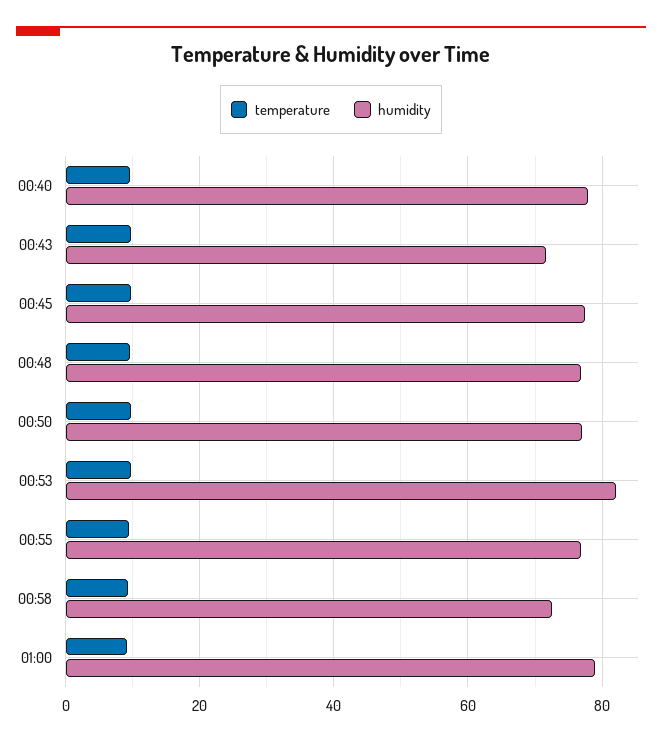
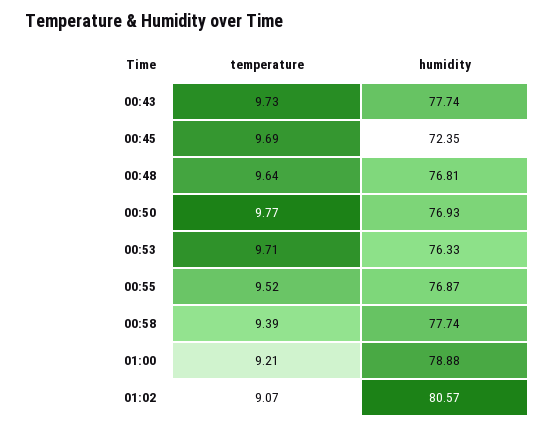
temperature, 00:40: 10 -> none
humidity, 00:40: 78 -> none
humidity, 00:43: 72 -> 77.74
humidity, 00:45: 78 -> 72.35
humidity, 00:53: 82 -> 76.33
humidity, 00:58: 72 -> 77.74
temperature, 01:02: none -> 9.07
humidity, 01:02: none -> 80.57

